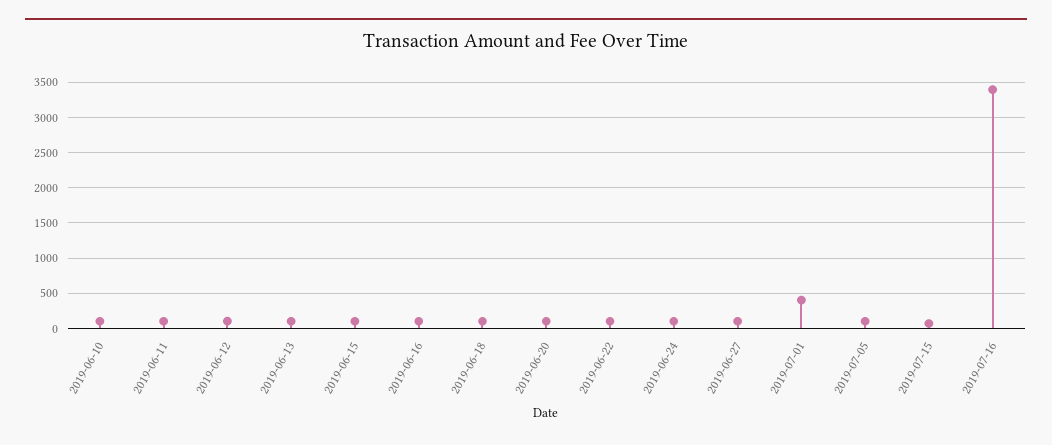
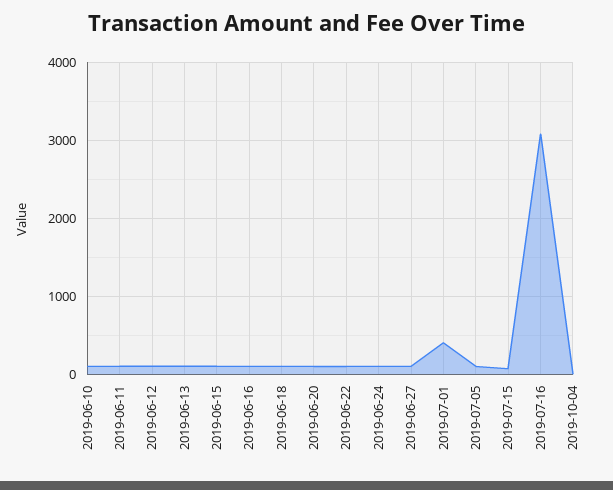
2019-07-16: 3400 -> 3100
2019-10-04: none -> 0

